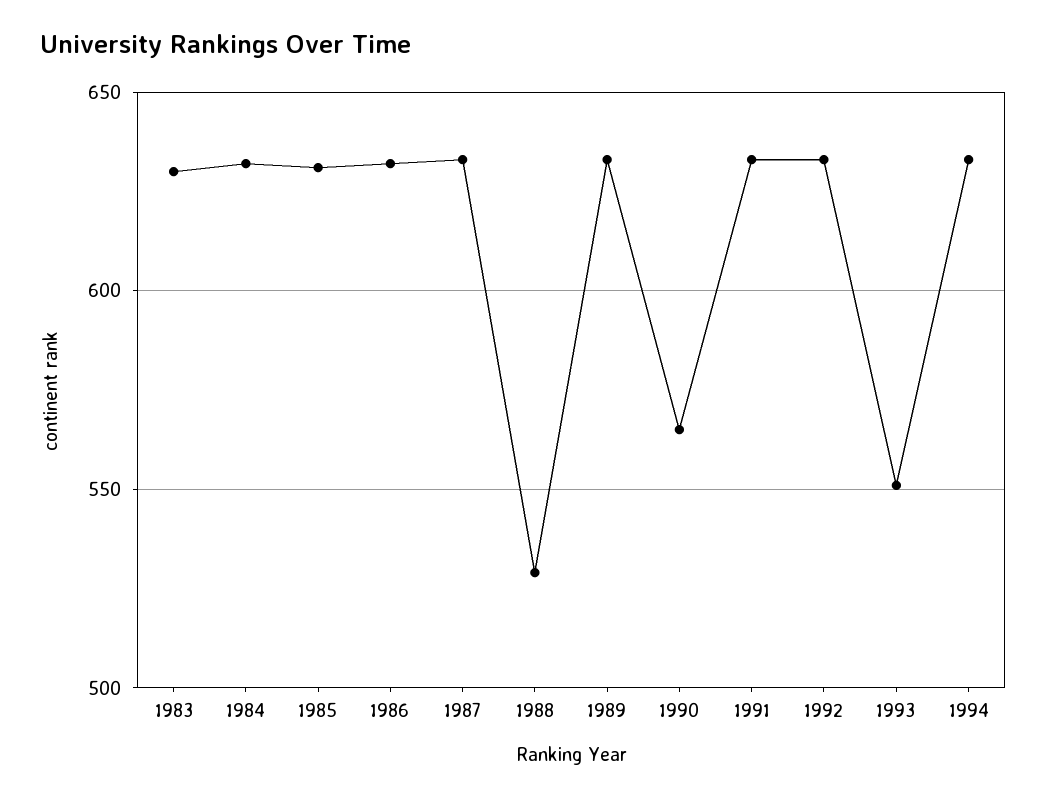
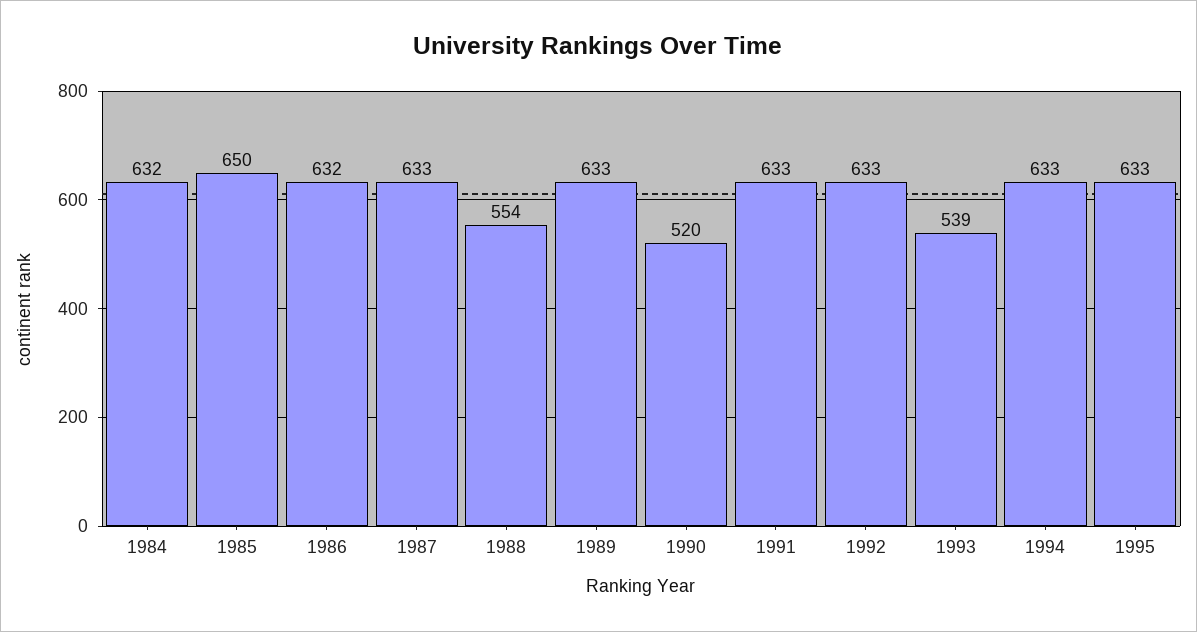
1983: 630 -> none
1985: 630 -> 650
1988: 530 -> 554
1990: 565 -> 520
1993: 550 -> 539
1995: none -> 633

